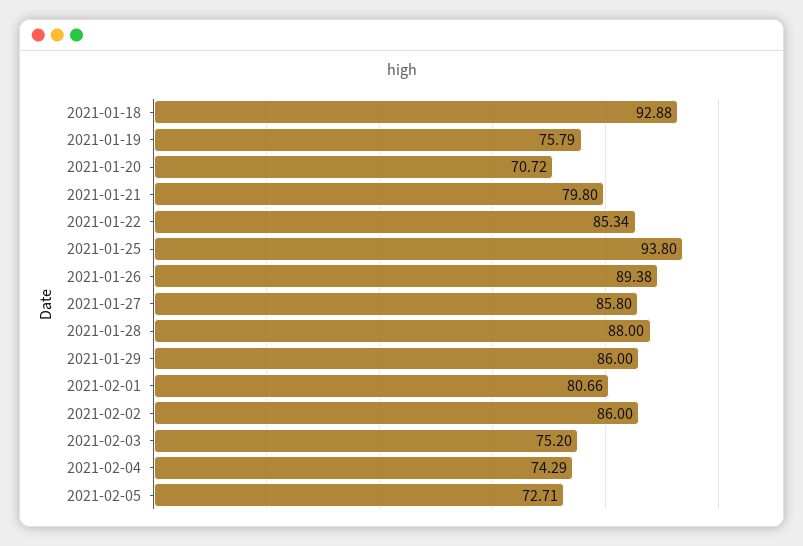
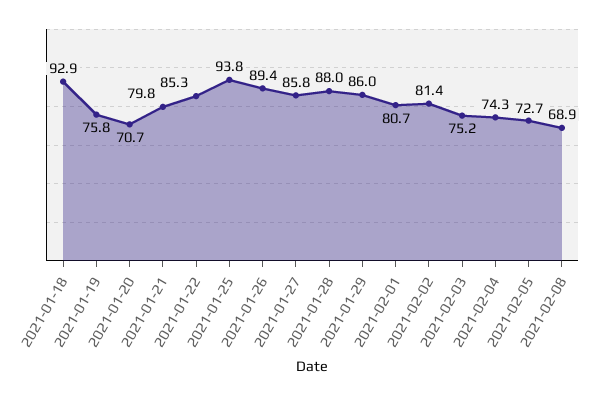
2021-02-02: 86 -> 81.4
2021-02-08: none -> 68.9

